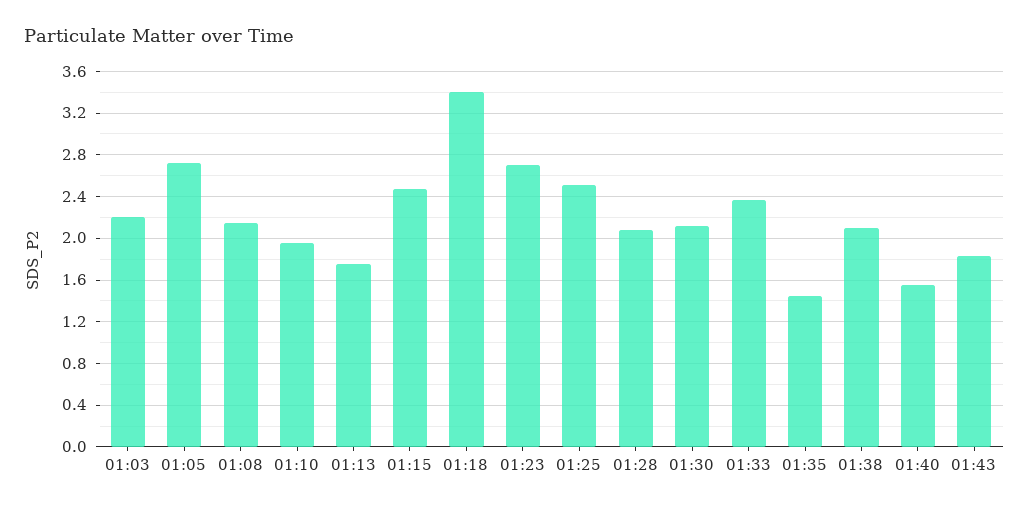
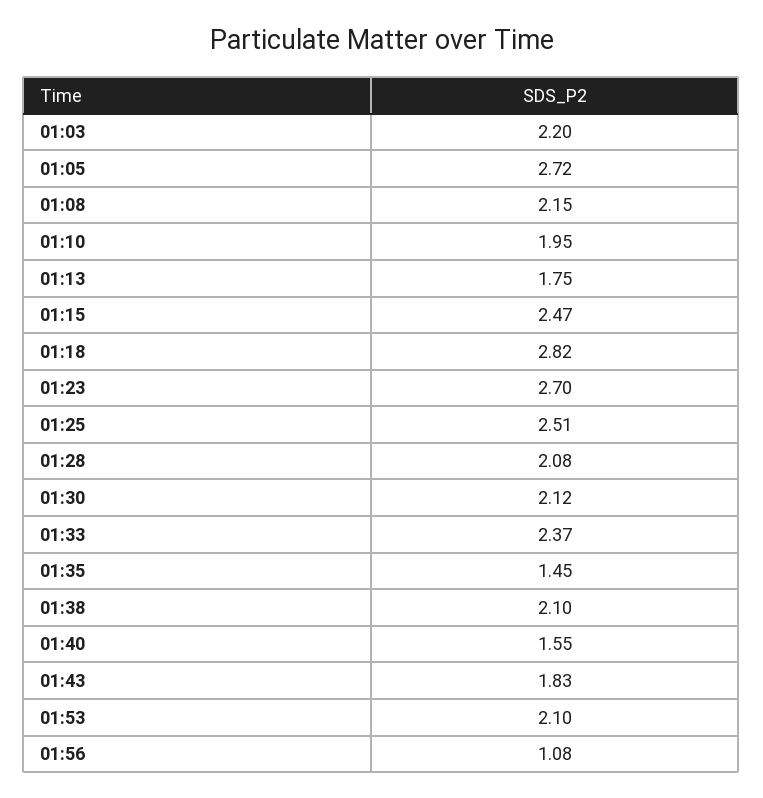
01:18: 3.4 -> 2.82
01:53: none -> 2.1
01:56: none -> 1.08

